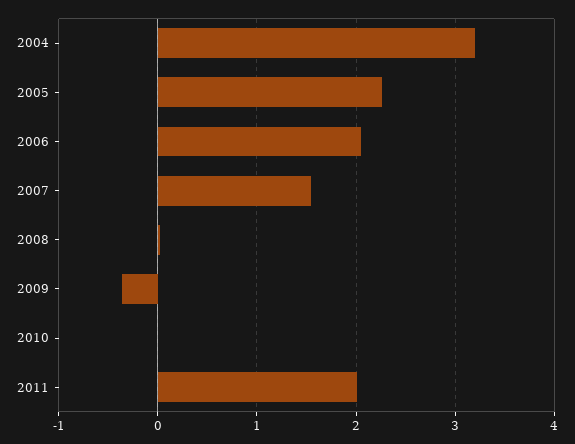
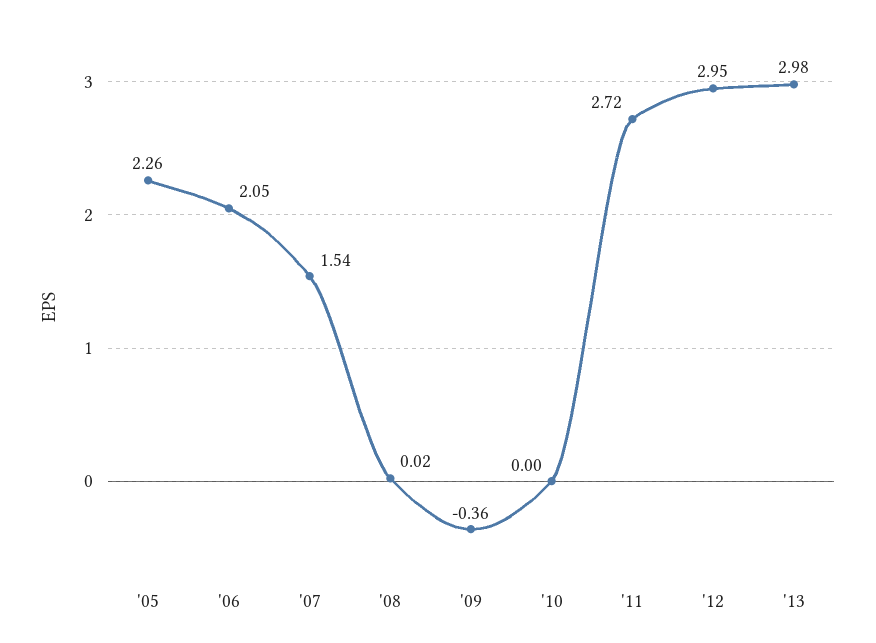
2004: 3.2 -> none
2011: 2 -> 2.72
'12: none -> 2.95
'13: none -> 2.98

